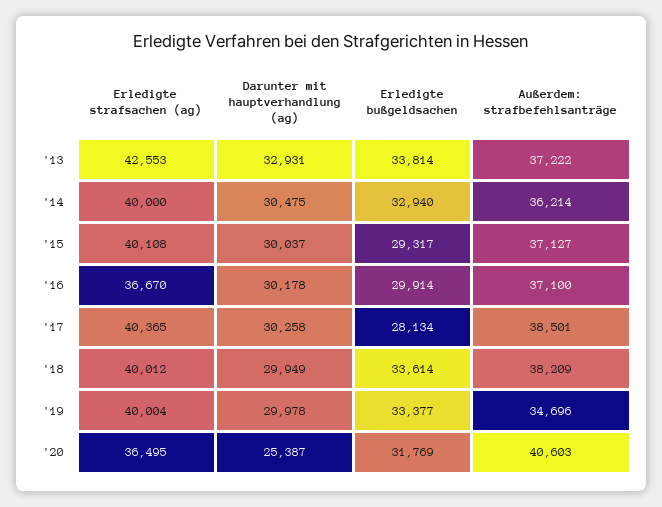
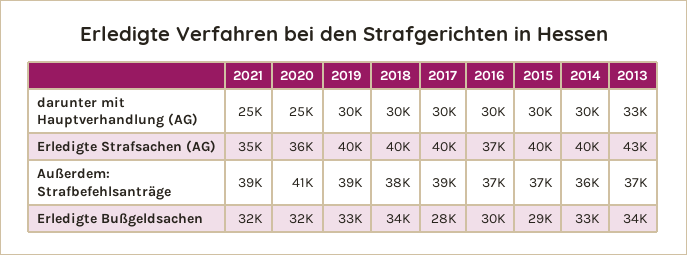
Außerdem: strafbefehlsanträge, '19: 34696 -> 39000
Darunter mit hauptverhandlung (ag), 2021: none -> 25000
Erledigte strafsachen (ag), 2021: none -> 35000
Außerdem: strafbefehlsanträge, 2021: none -> 39000
Erledigte bußgeldsachen, 2021: none -> 32000

